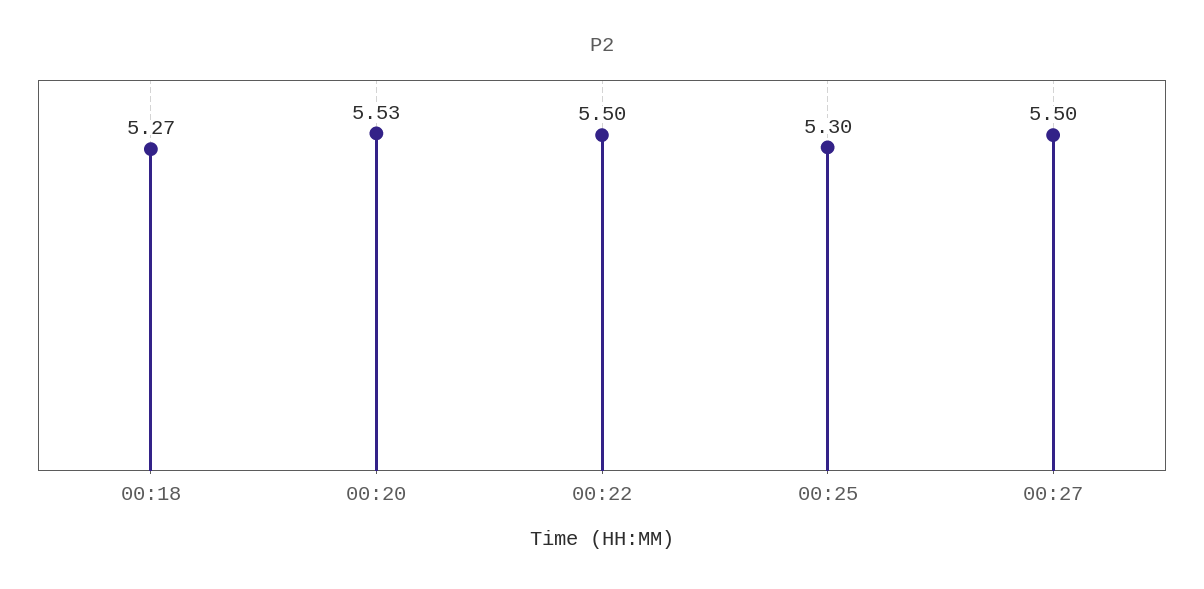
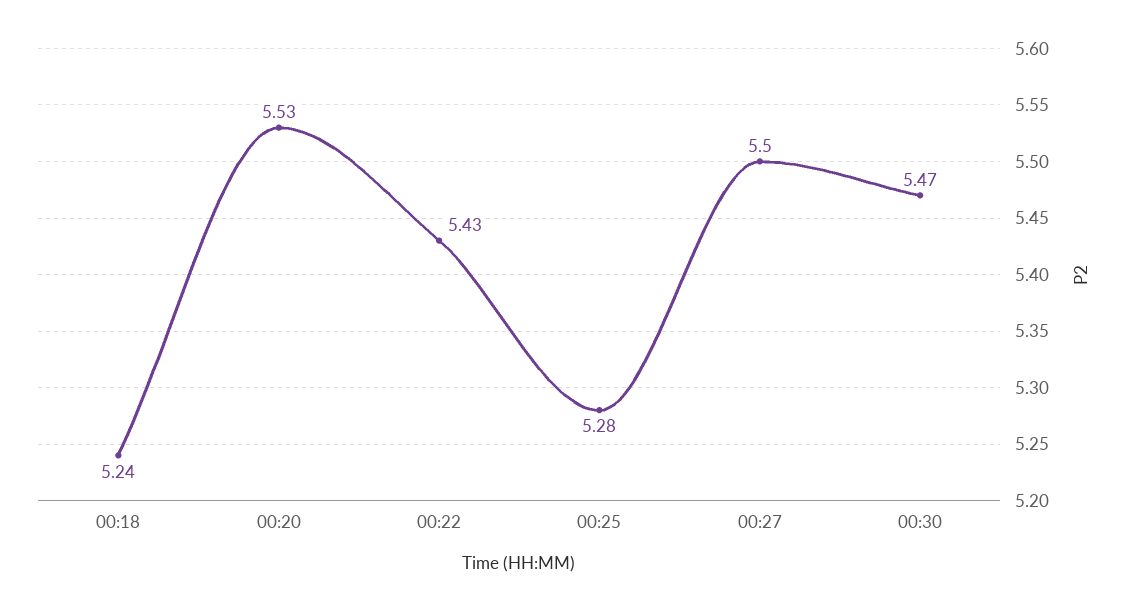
00:18: 5.27 -> 5.24
00:22: 5.5 -> 5.43
00:25: 5.3 -> 5.28
00:30: none -> 5.47

